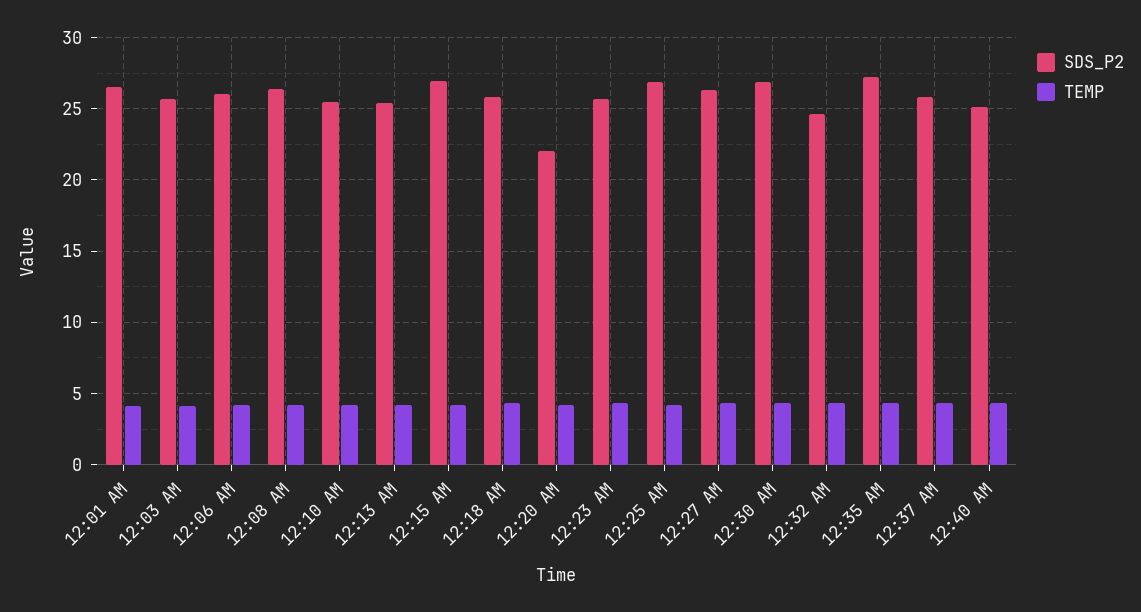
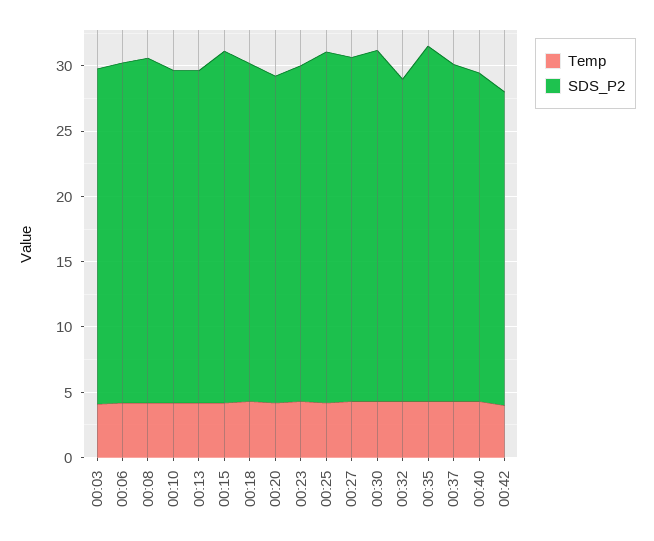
SDS_P2, 12:01 AM: 26.5 -> none
TEMP, 12:01 AM: 4 -> none
SDS_P2, 12:20 AM: 22 -> 25
TEMP, 00:42: none -> 4
SDS_P2, 00:42: none -> 24

